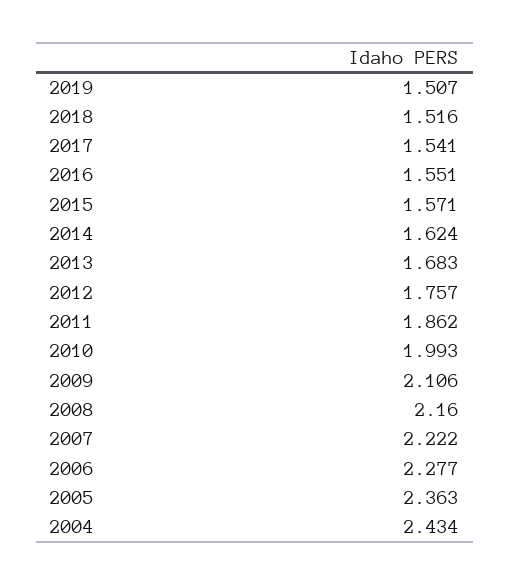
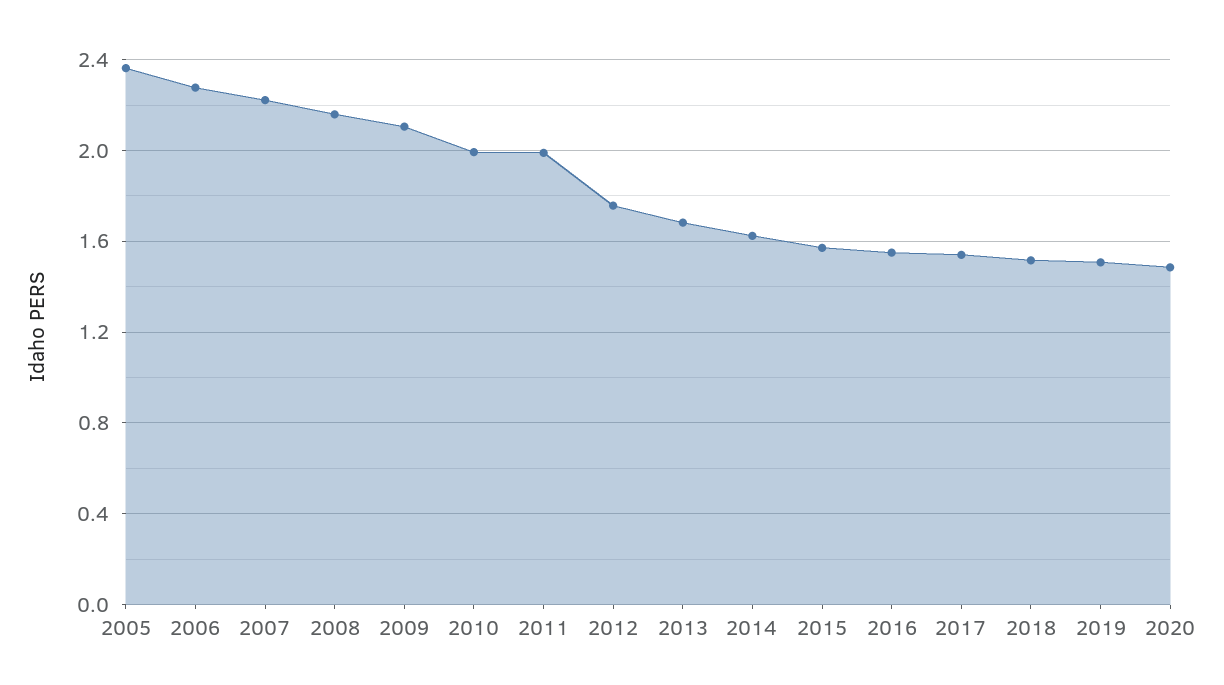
2011: 1.862 -> 2
2004: 2.434 -> none
2020: none -> 1.5

